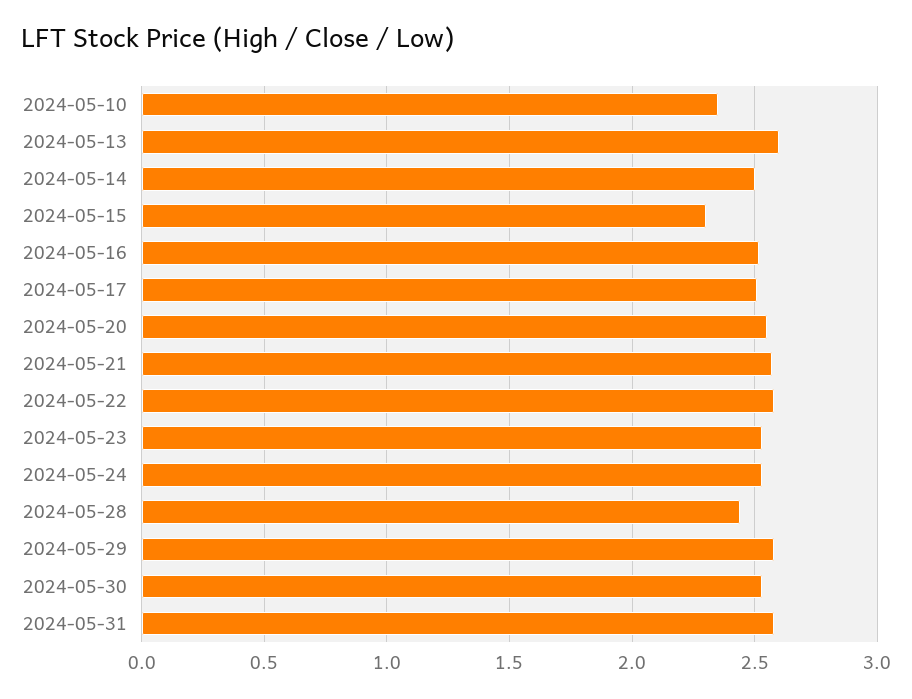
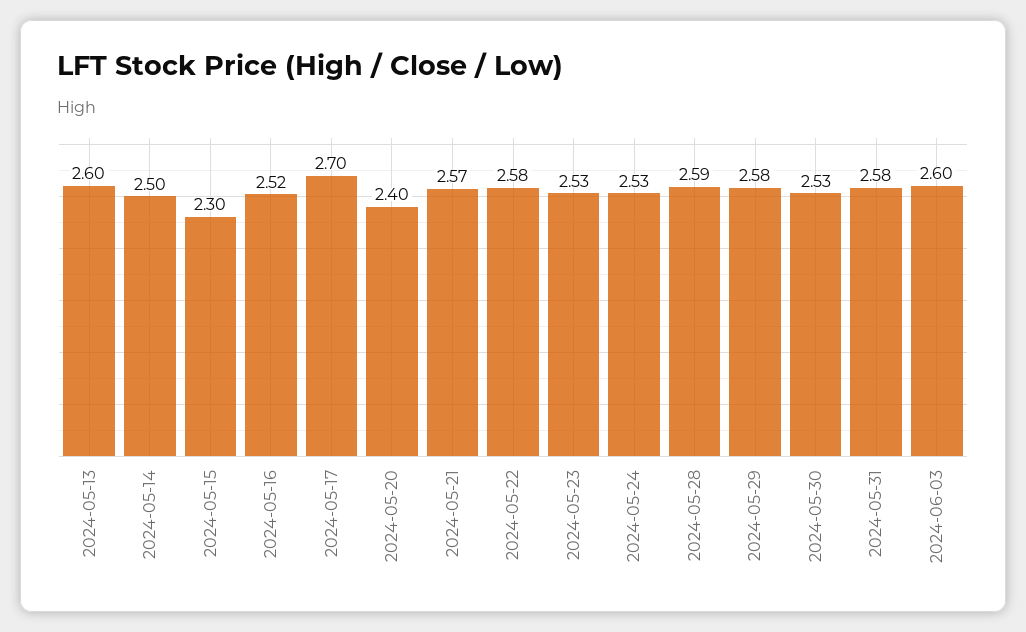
2024-05-10: 2.35 -> none
2024-05-17: 2.5 -> 2.7
2024-05-20: 2.55 -> 2.4
2024-05-28: 2.45 -> 2.59
2024-06-03: none -> 2.6

